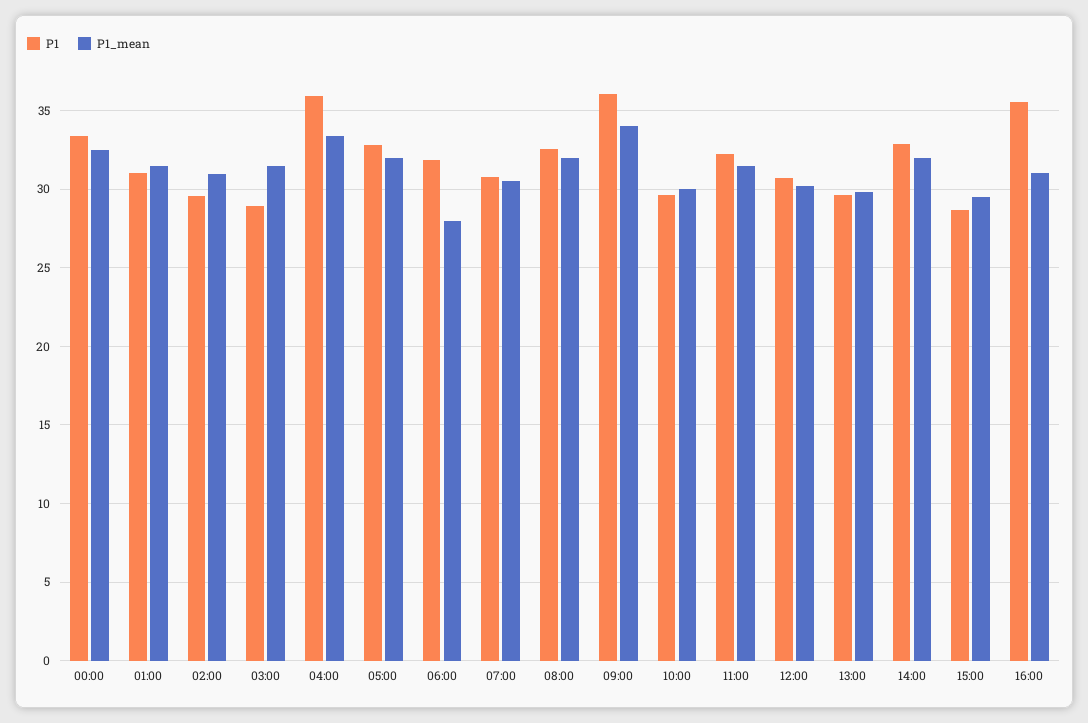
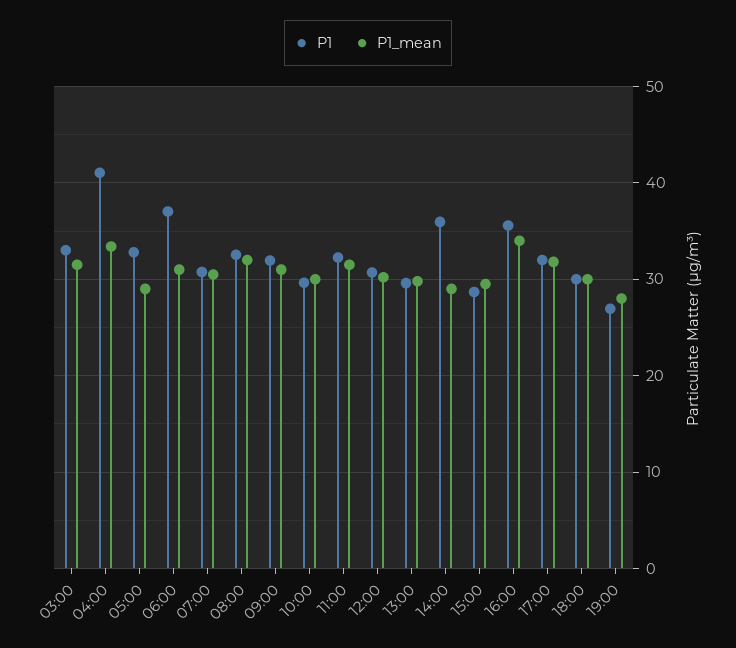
P1, 00:00: 33.5 -> none
P1_mean, 00:00: 32.5 -> none
P1, 01:00: 31 -> none
P1_mean, 01:00: 31.5 -> none
P1, 02:00: 29.5 -> none
P1_mean, 02:00: 31 -> none
P1, 03:00: 29 -> 33
P1, 04:00: 36 -> 41
P1_mean, 05:00: 32 -> 29
P1, 06:00: 32 -> 37
P1_mean, 06:00: 28 -> 31
P1, 09:00: 36 -> 32
P1_mean, 09:00: 34 -> 31
P1, 14:00: 33 -> 36
P1_mean, 14:00: 32 -> 29
P1_mean, 16:00: 31 -> 34
P1, 17:00: none -> 32
P1_mean, 17:00: none -> 32
P1, 18:00: none -> 30
P1_mean, 18:00: none -> 30
P1, 19:00: none -> 27
P1_mean, 19:00: none -> 28

